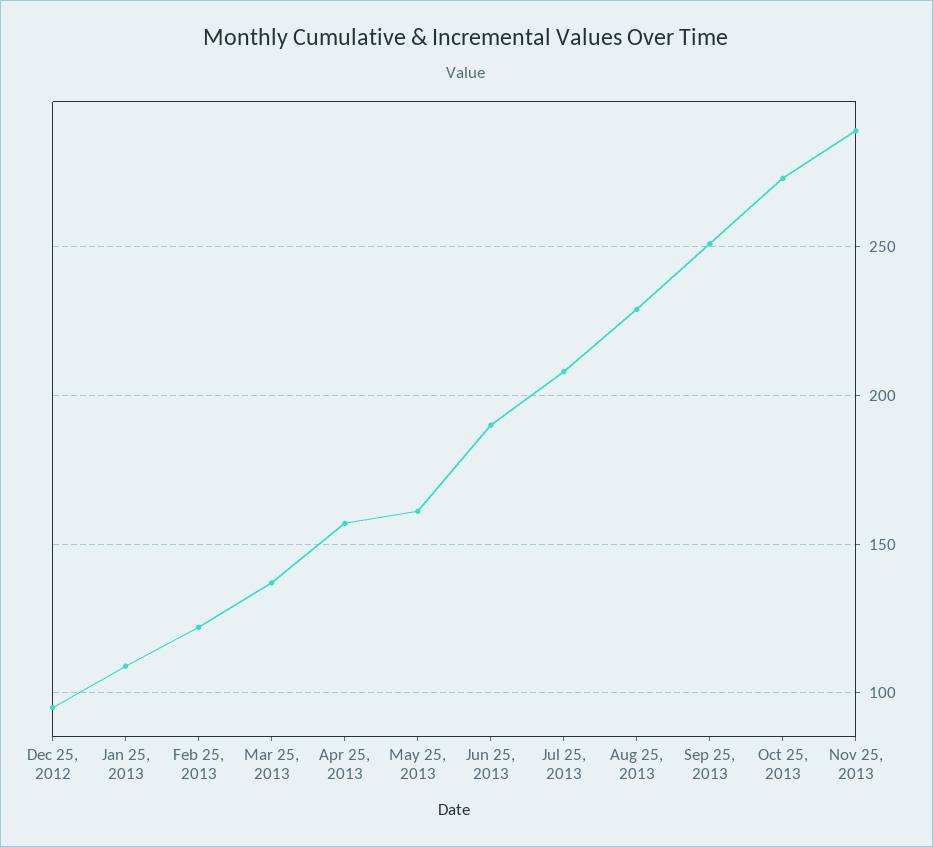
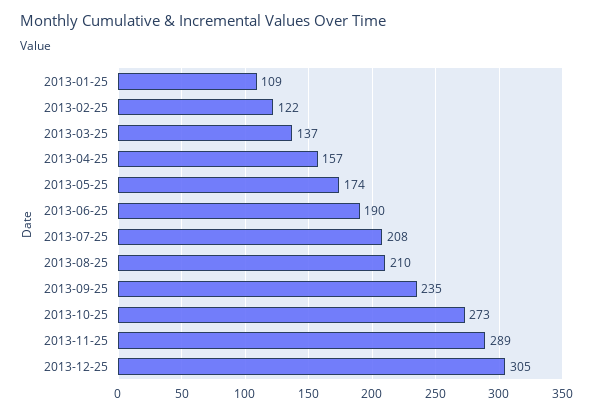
Dec 25, 2012: 95 -> none
May 25, 2013: 160 -> 174
Aug 25, 2013: 230 -> 210
Sep 25, 2013: 250 -> 235
2013-12-25: none -> 305

